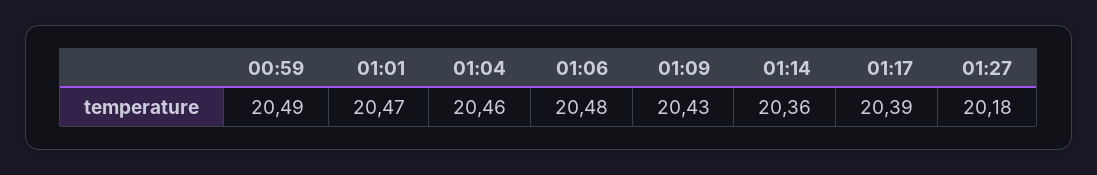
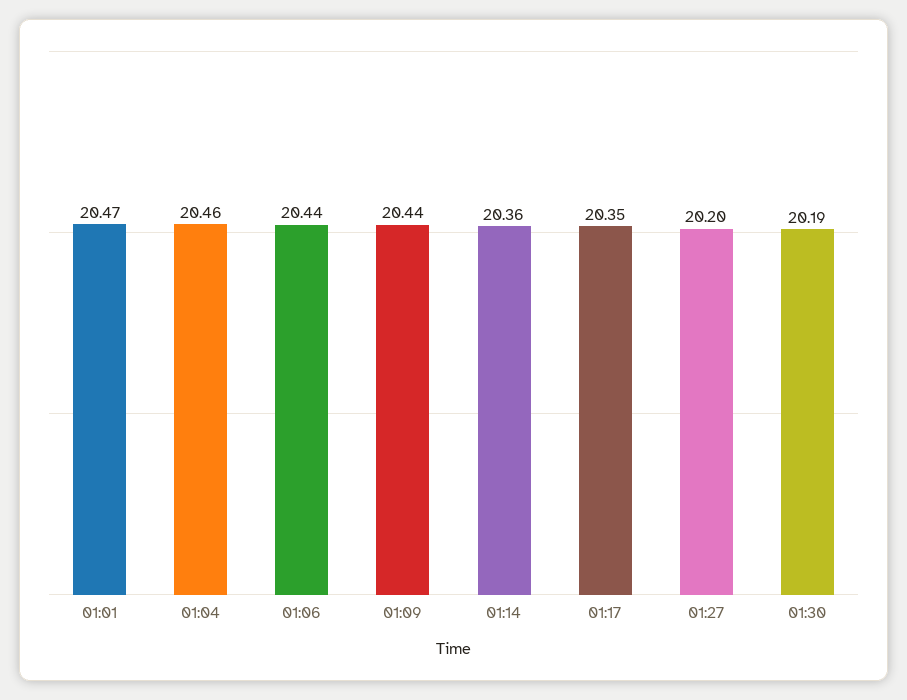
00:59: 20.49 -> none
01:06: 20.48 -> 20.44
01:09: 20.43 -> 20.44
01:17: 20.39 -> 20.35
01:27: 20.18 -> 20.2
01:30: none -> 20.19

